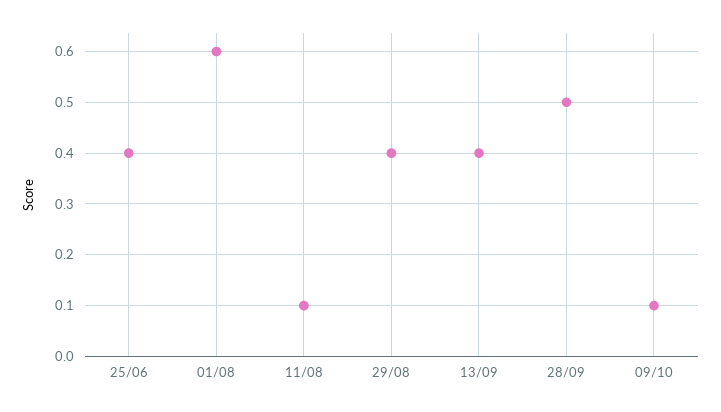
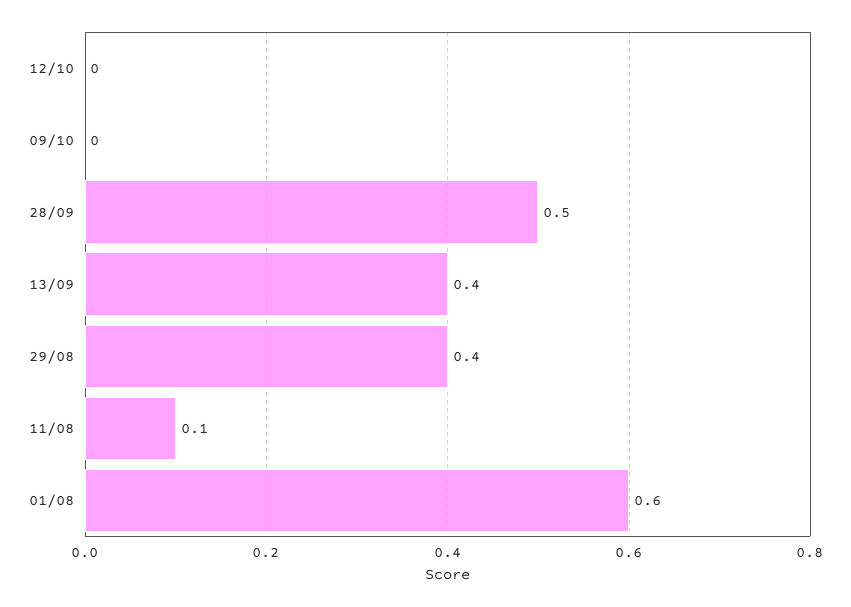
25/06: 0.4 -> none
09/10: 0.1 -> 0
12/10: none -> 0

